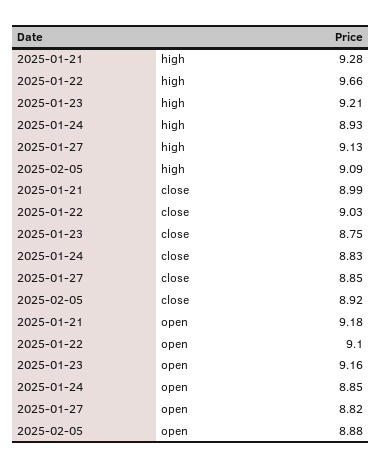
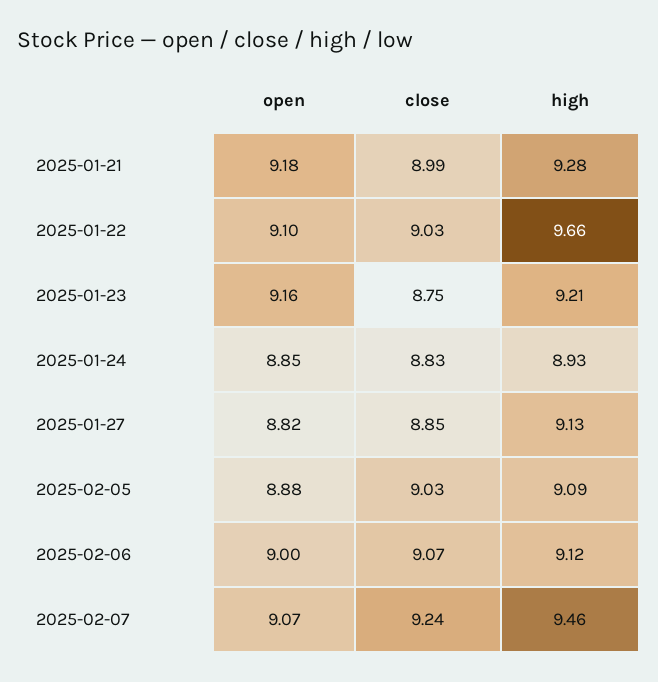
2025-02-05, close: 8.92 -> 9.03
2025-02-06, open: none -> 9
2025-02-06, close: none -> 9.07
2025-02-06, high: none -> 9.12
2025-02-07, open: none -> 9.07
2025-02-07, close: none -> 9.24
2025-02-07, high: none -> 9.46

